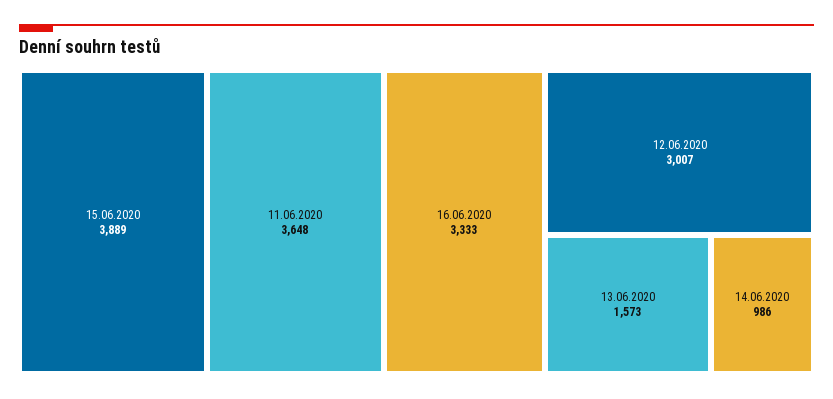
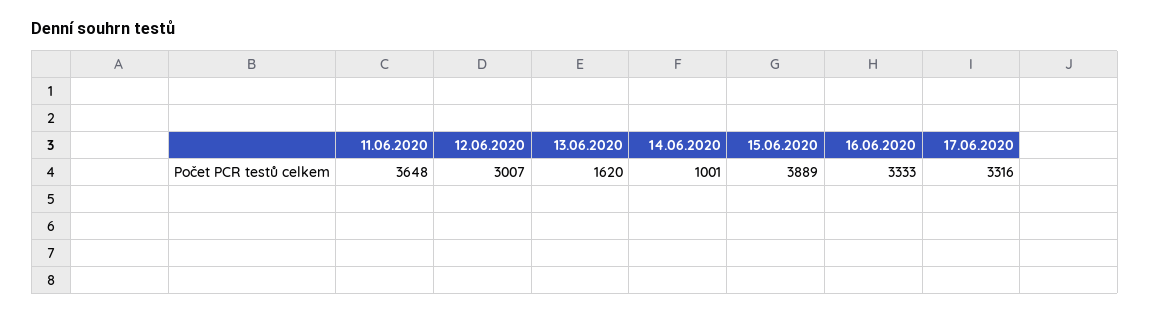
13.06.2020: 1573 -> 1620
14.06.2020: 986 -> 1001
17.06.2020: none -> 3316

